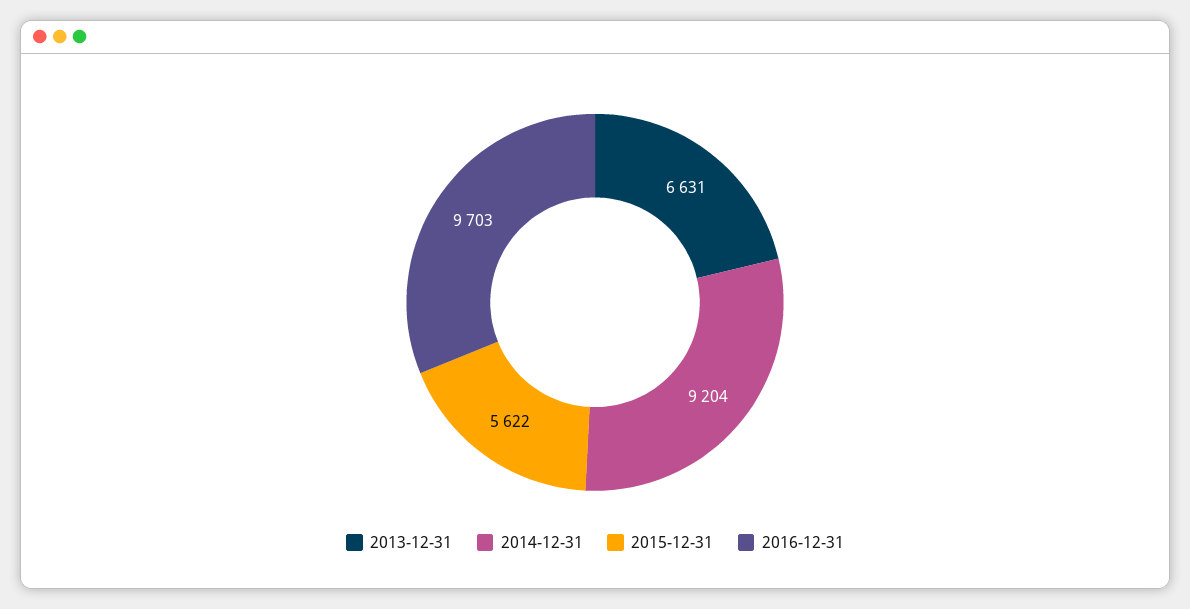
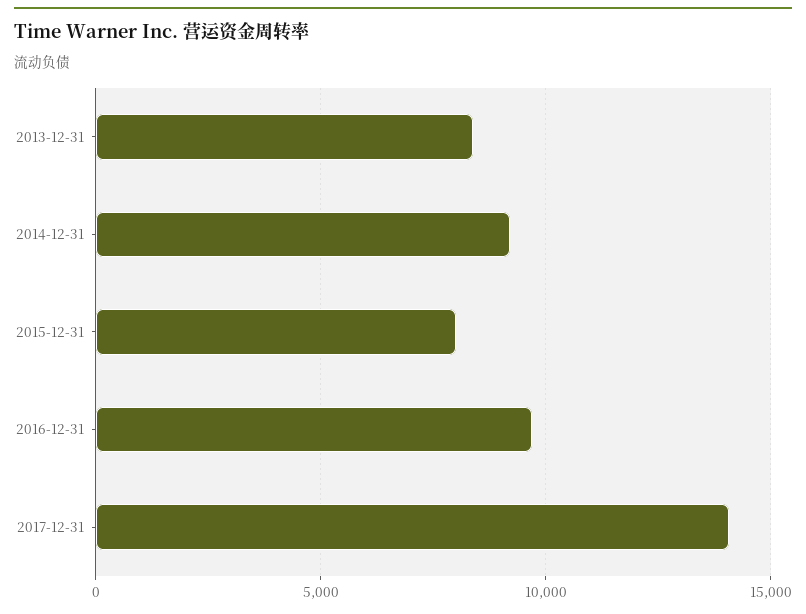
2013-12-31: 6631 -> 8500
2015-12-31: 5622 -> 8000
2017-12-31: none -> 14000

